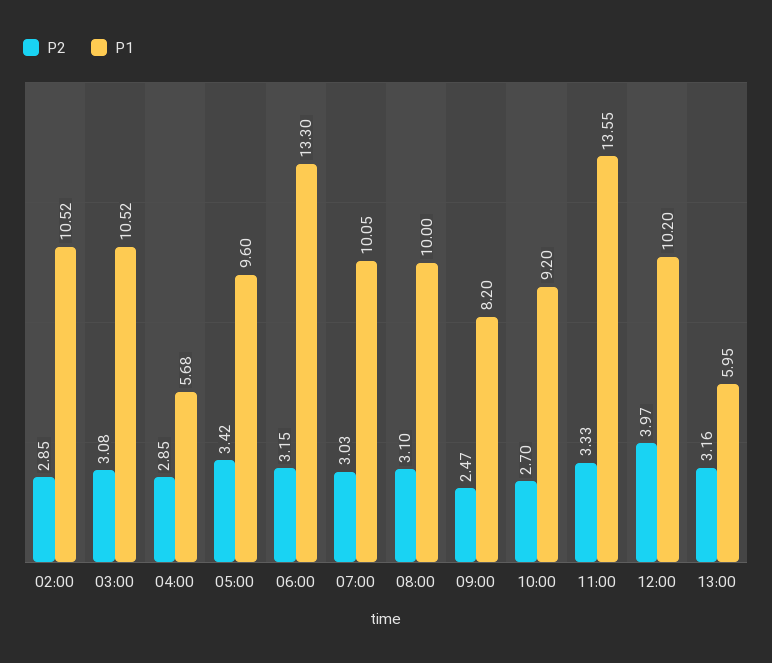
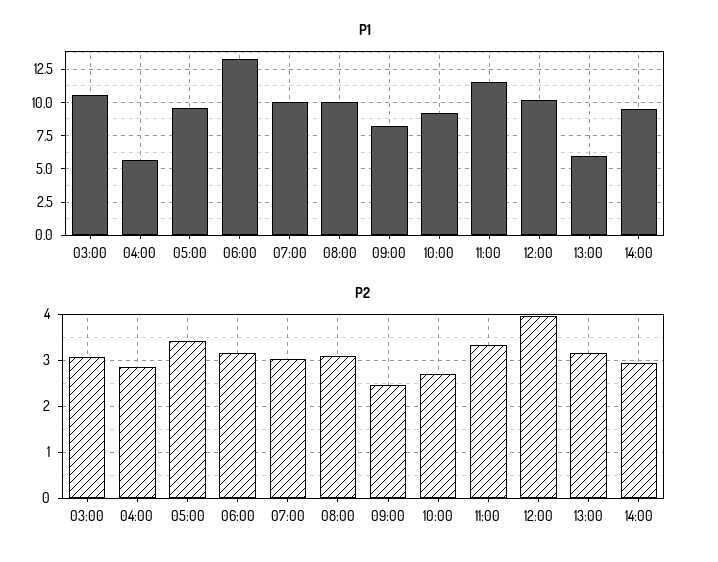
P2, 02:00: 2.85 -> none
P1, 02:00: 10.52 -> none
P1, 11:00: 13.55 -> 11.5
P1, 14:00: none -> 9.5
P2, 14:00: none -> 3

